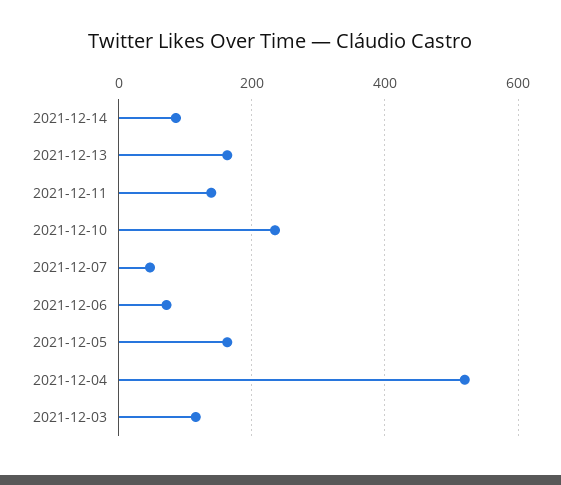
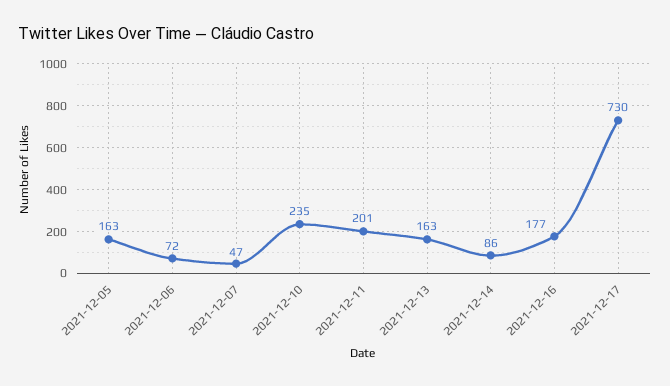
2021-12-11: 140 -> 201
2021-12-04: 520 -> none
2021-12-03: 120 -> none
2021-12-16: none -> 177
2021-12-17: none -> 730

